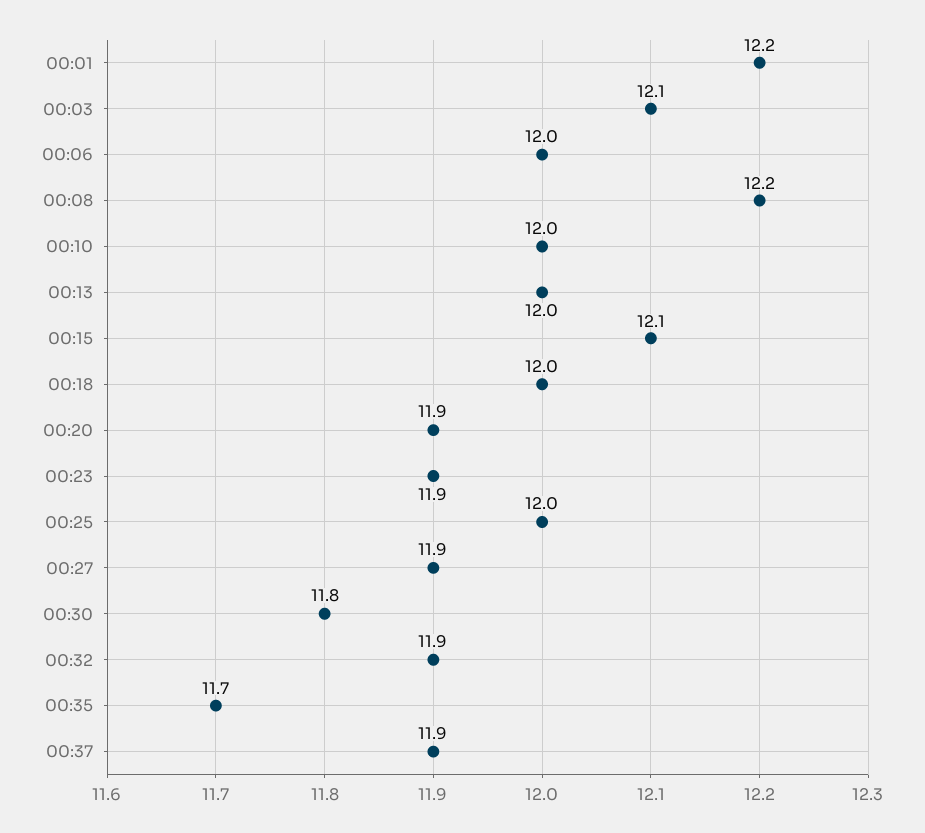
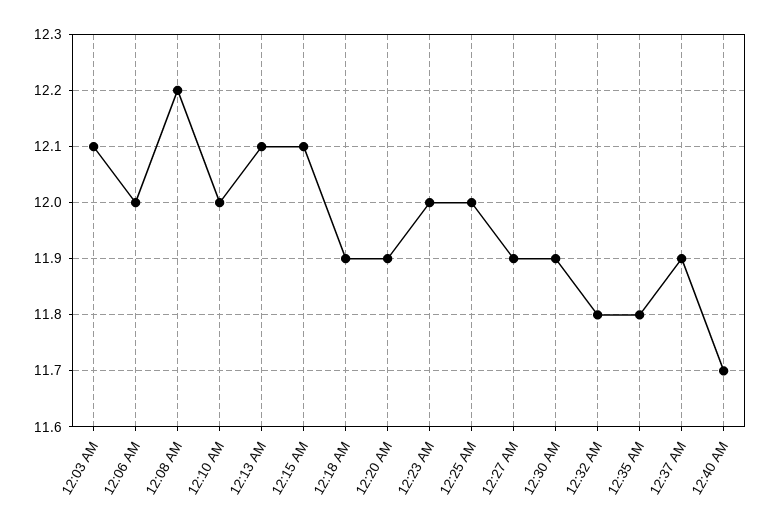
00:01: 12.2 -> none
00:13: 12 -> 12.1
00:18: 12 -> 11.9
00:23: 11.9 -> 12
00:30: 11.8 -> 11.9
00:32: 11.9 -> 11.8
00:35: 11.7 -> 11.8
12:40 AM: none -> 11.7

